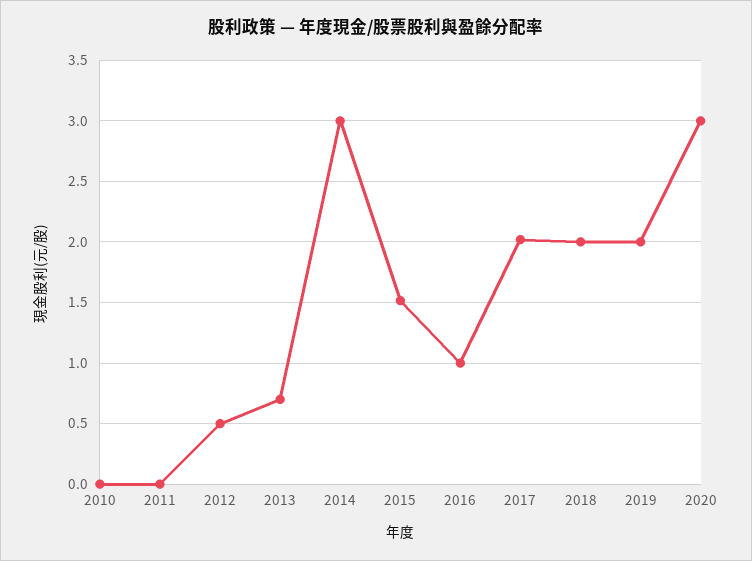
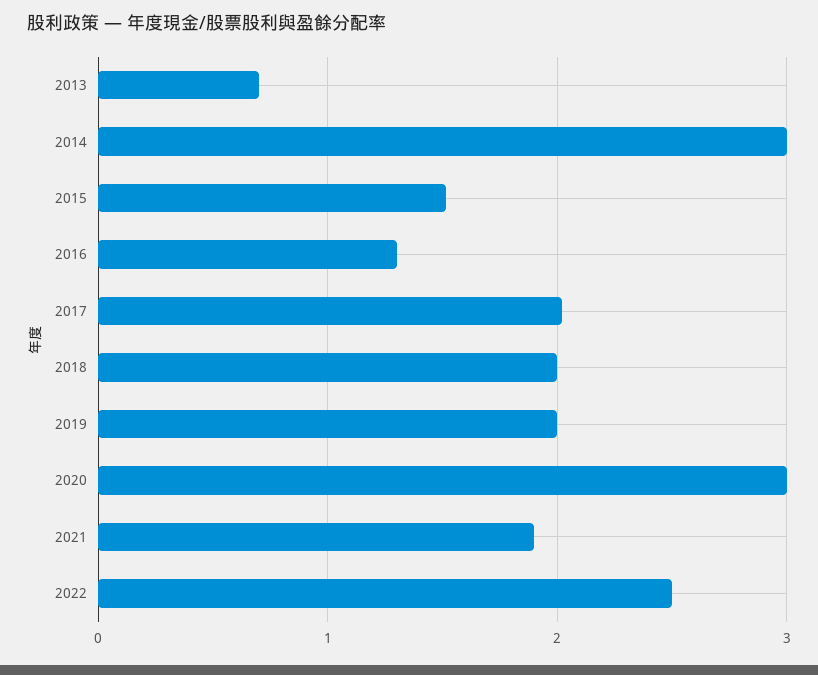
2010: 0 -> none
2011: 0 -> none
2012: 0.5 -> none
2016: 1 -> 1.3
2021: none -> 1.9
2022: none -> 2.5

